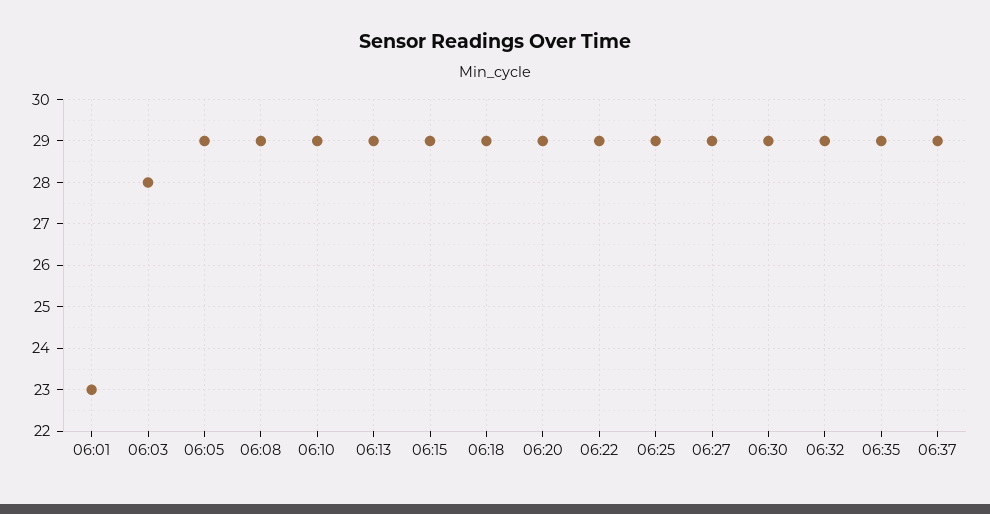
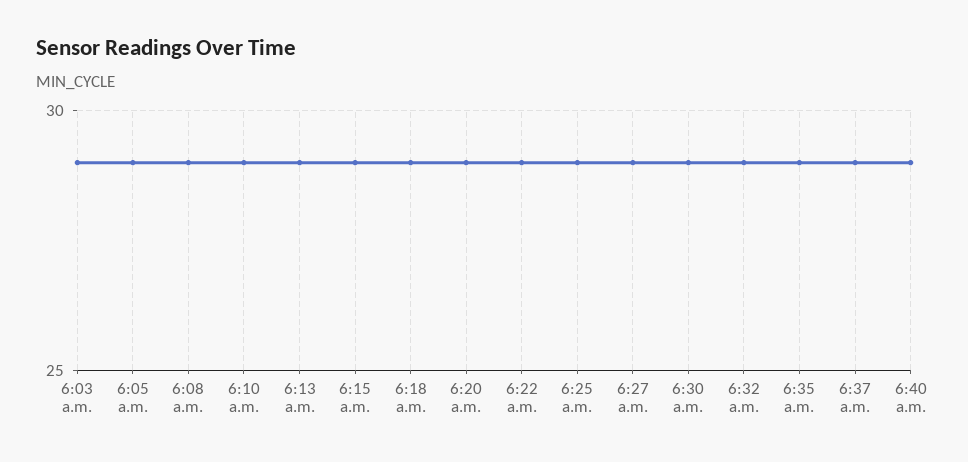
06:01: 23 -> none
06:03: 28 -> 29
6:40 a.m.: none -> 29

